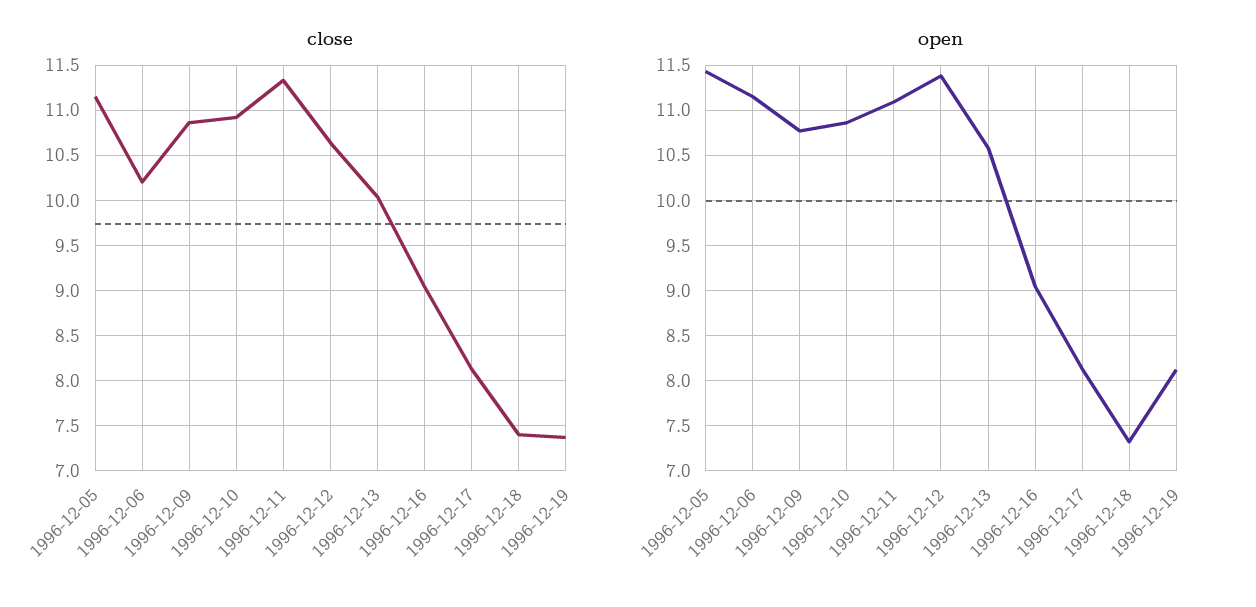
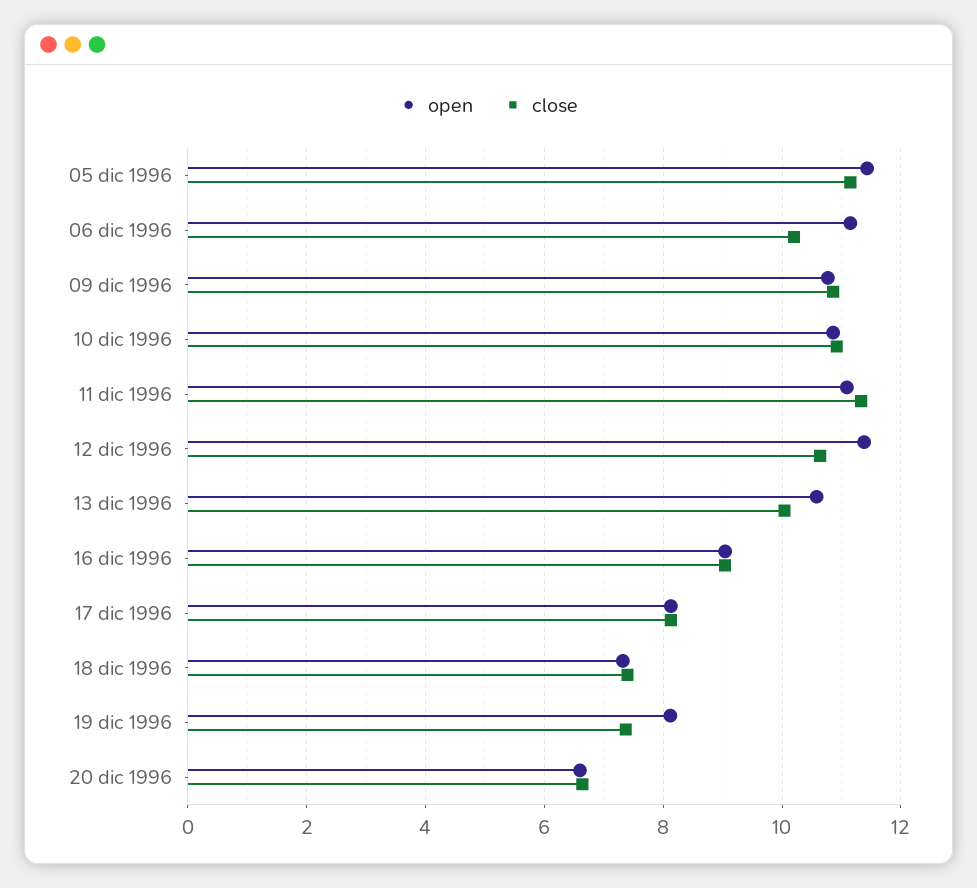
open, 20 dic 1996: none -> 6.6
close, 20 dic 1996: none -> 6.6

